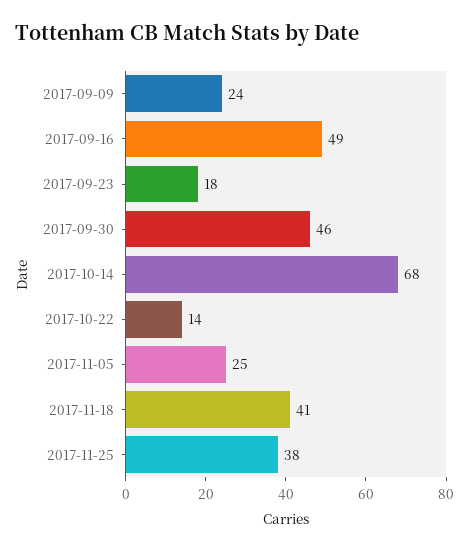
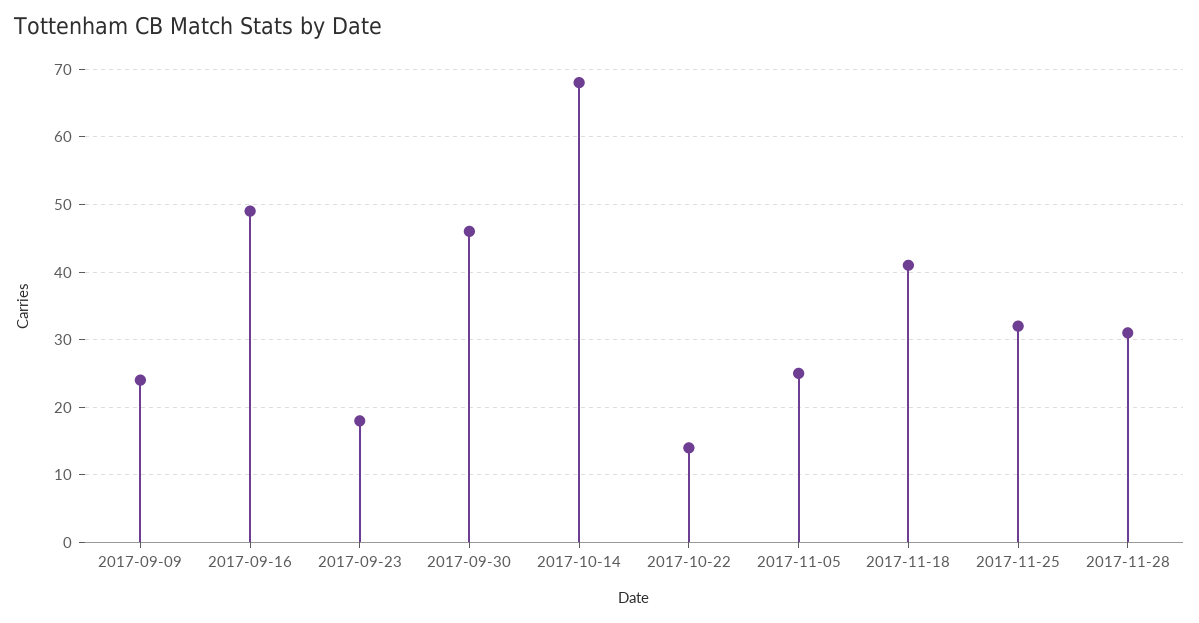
2017-11-25: 38 -> 32
2017-11-28: none -> 31

